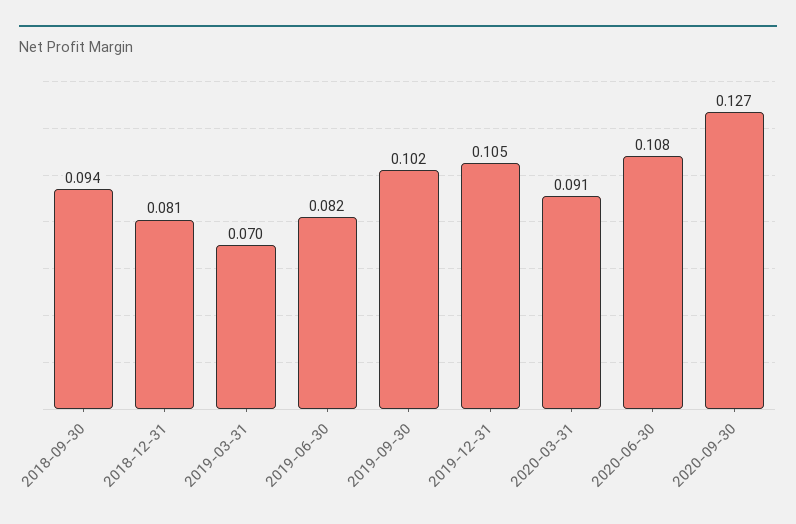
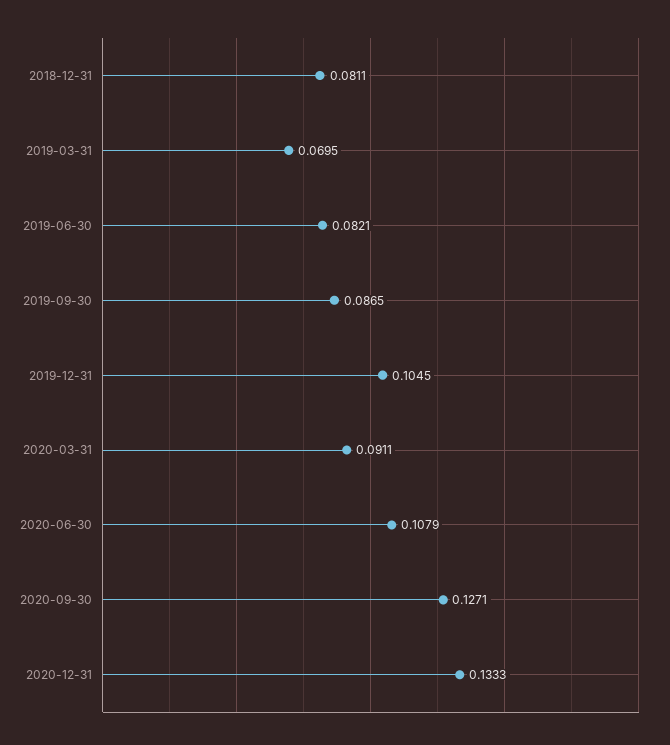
2018-09-30: 0.094 -> none
2019-09-30: 0.102 -> 0.0865
2020-12-31: none -> 0.1333

